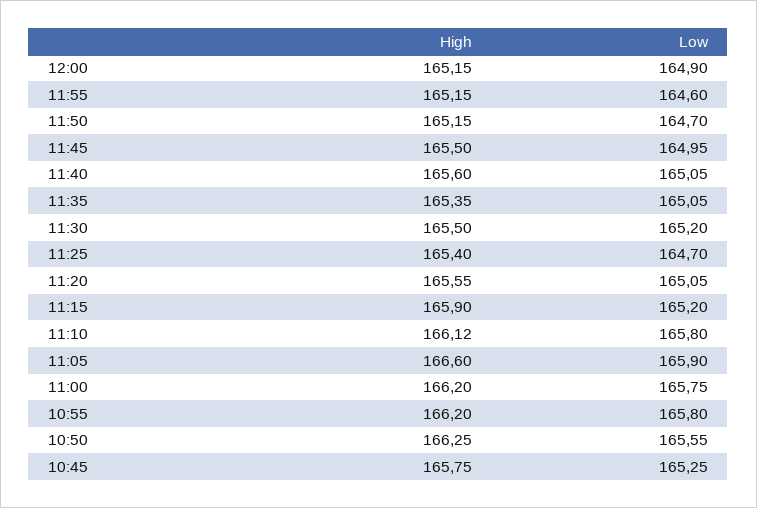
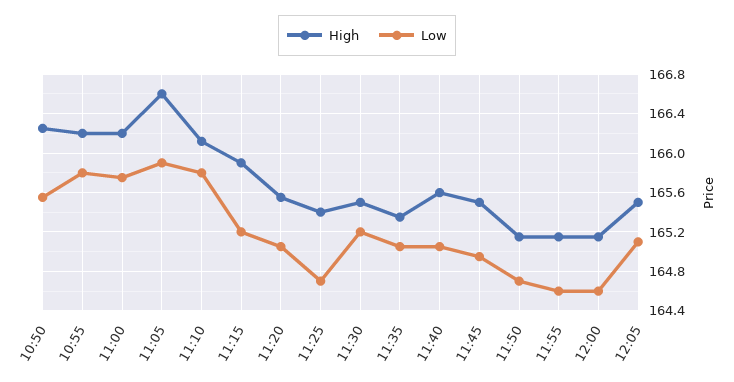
Low, 12:00: 164.9 -> 164.6
High, 10:45: 165.75 -> none
Low, 10:45: 165.25 -> none
High, 12:05: none -> 165.5
Low, 12:05: none -> 165.1

